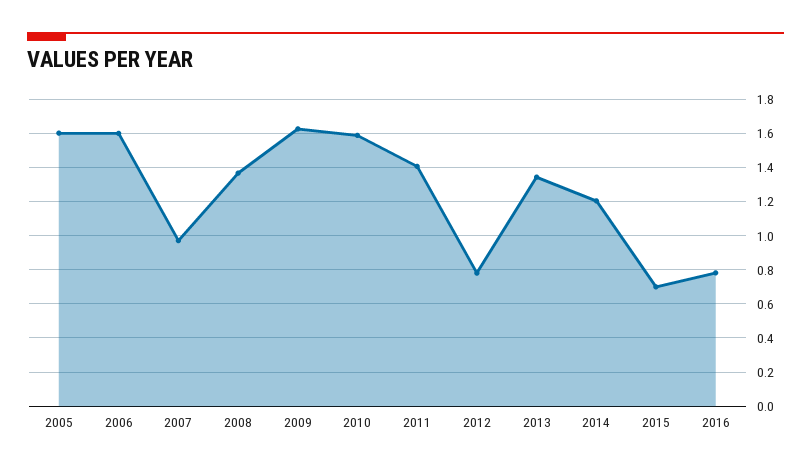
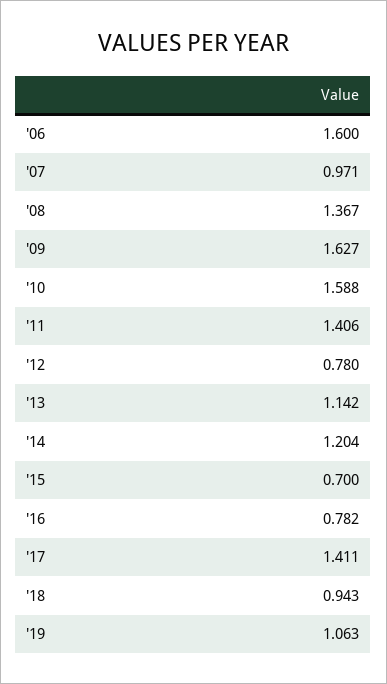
2005: 1.6 -> none
2013: 1.35 -> 1.142
'17: none -> 1.411
'18: none -> 0.943
'19: none -> 1.063

